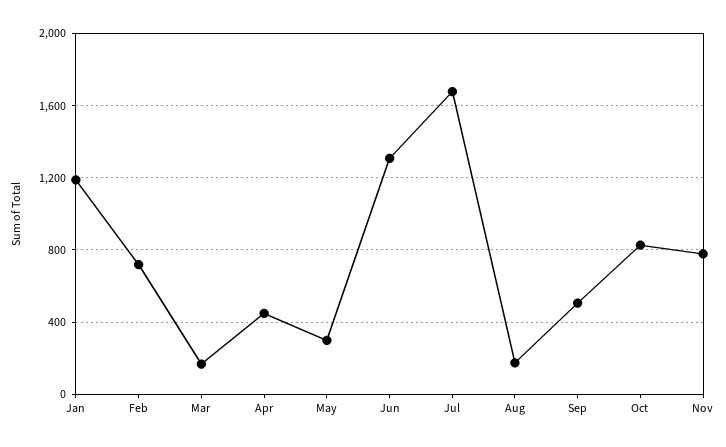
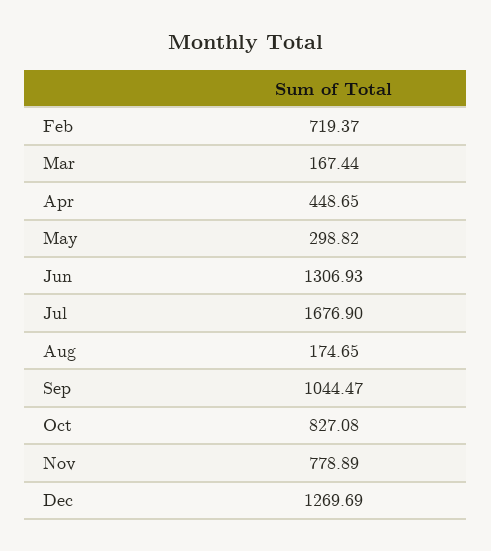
Jan: 1200 -> none
Sep: 500 -> 1044.47
Dec: none -> 1269.69

